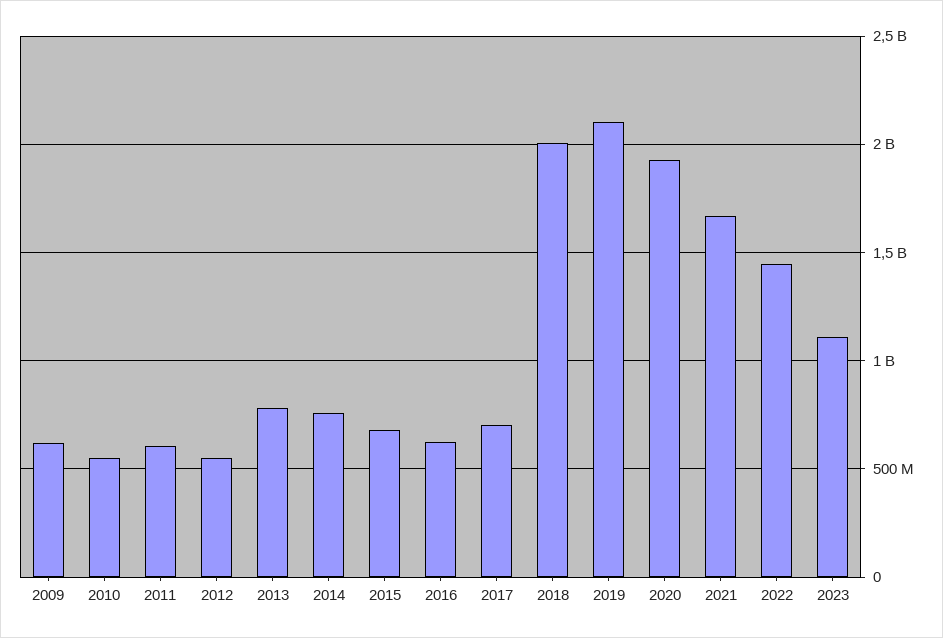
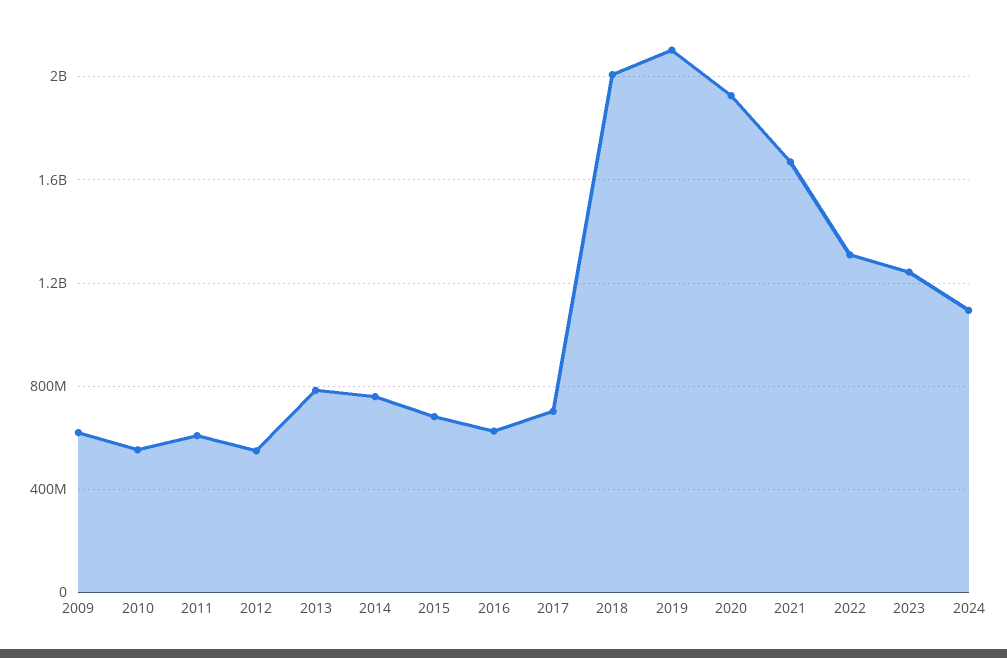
2022: 1450000000 -> 1300000000
2023: 1100000000 -> 1250000000
2024: none -> 1100000000

